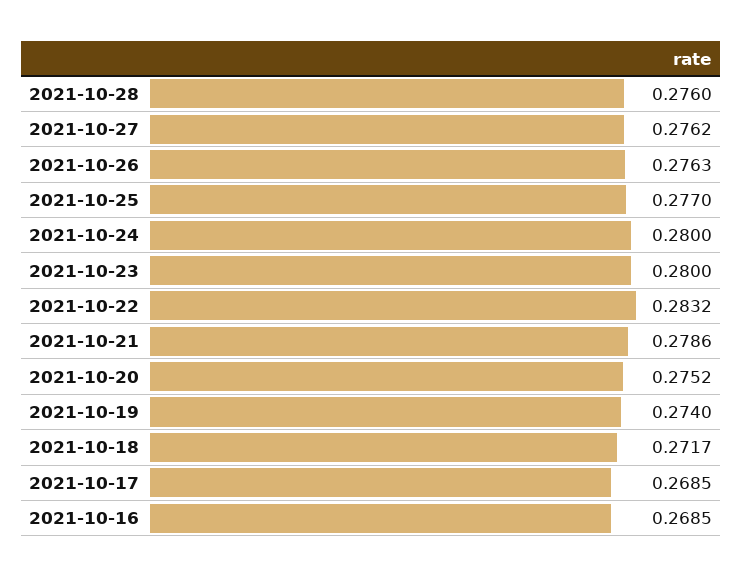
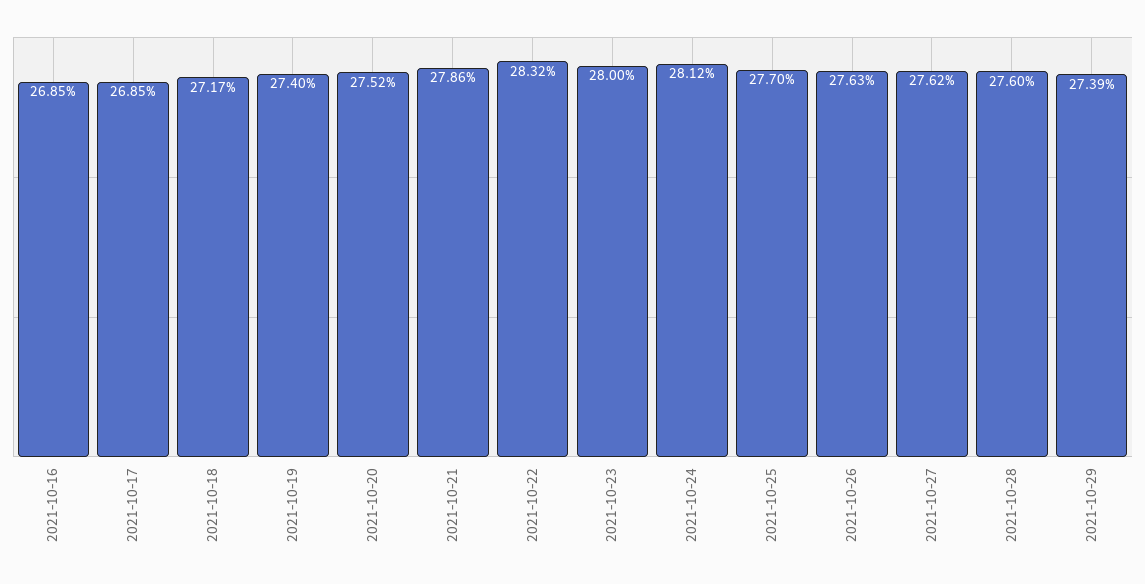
2021-10-24: 0.28 -> 0.2812
2021-10-29: none -> 0.2739

